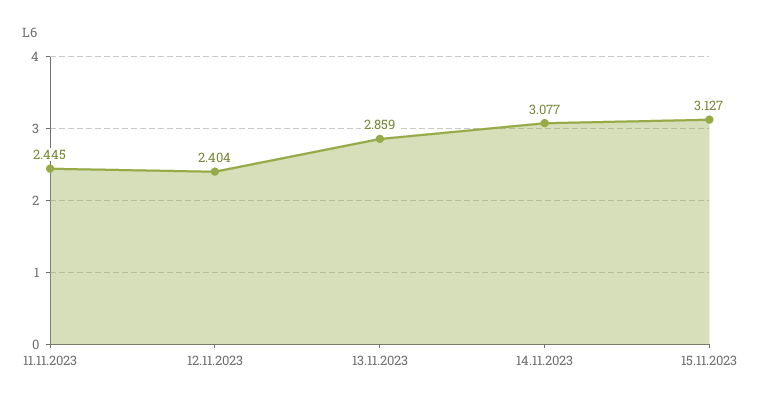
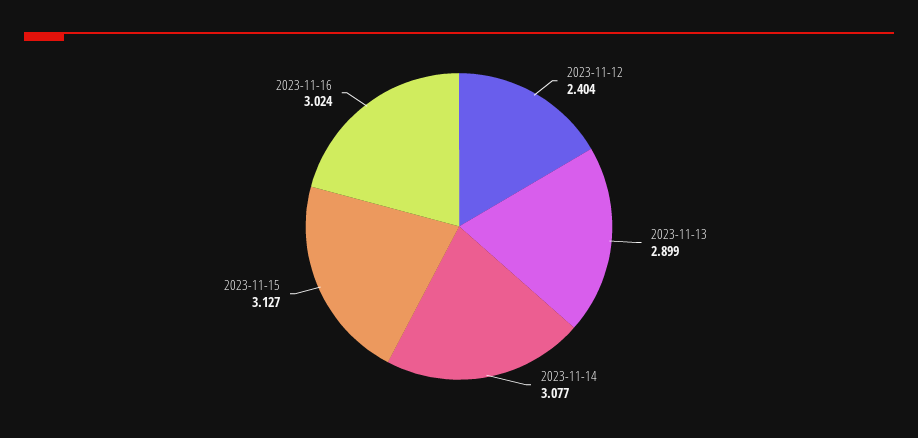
11.11.2023: 2.445 -> none
13.11.2023: 2.859 -> 2.899
2023-11-16: none -> 3.024

